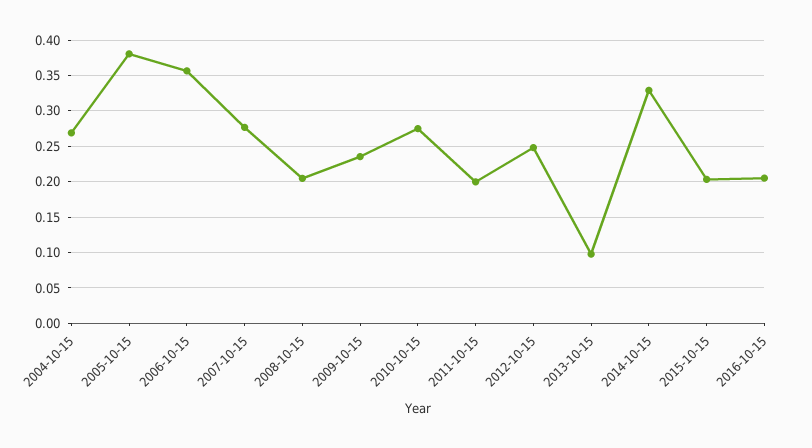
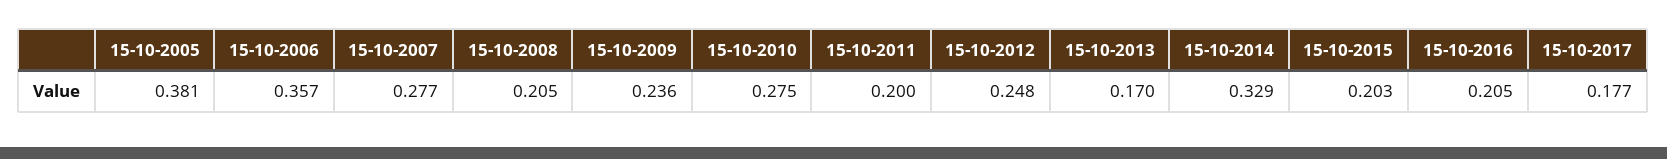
2004-10-15: 0.27 -> none
2013-10-15: 0.1 -> 0.17
15-10-2017: none -> 0.177

